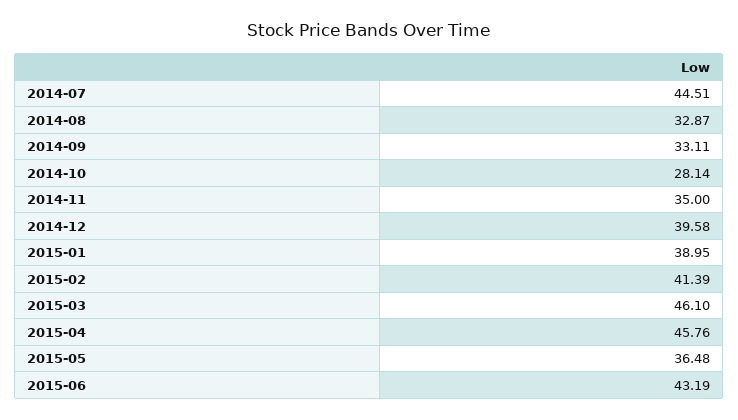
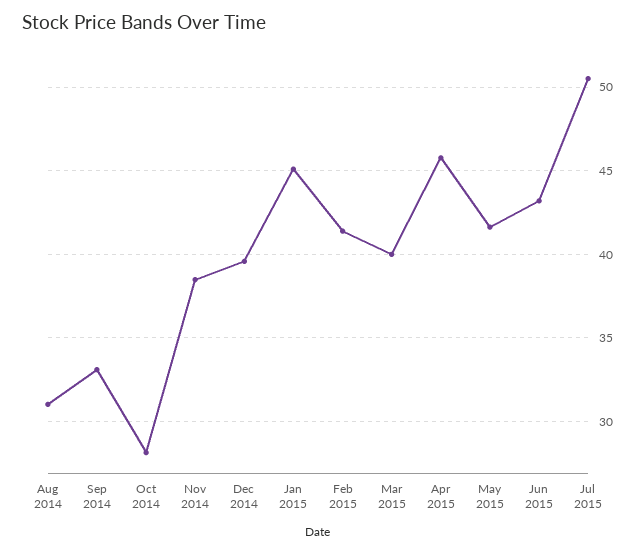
2014-07: 44.51 -> none
2014-08: 32.87 -> 31
2014-11: 35 -> 38.5
2015-01: 38.95 -> 45
2015-03: 46.1 -> 40
2015-05: 36.48 -> 41.5
Jul 2015: none -> 50.5

